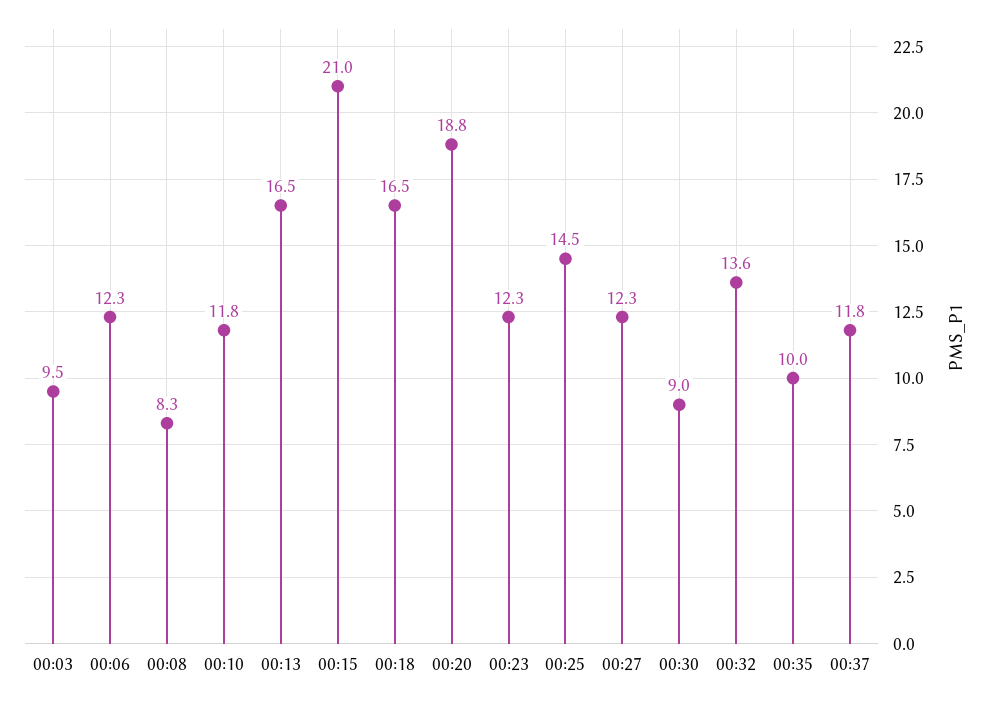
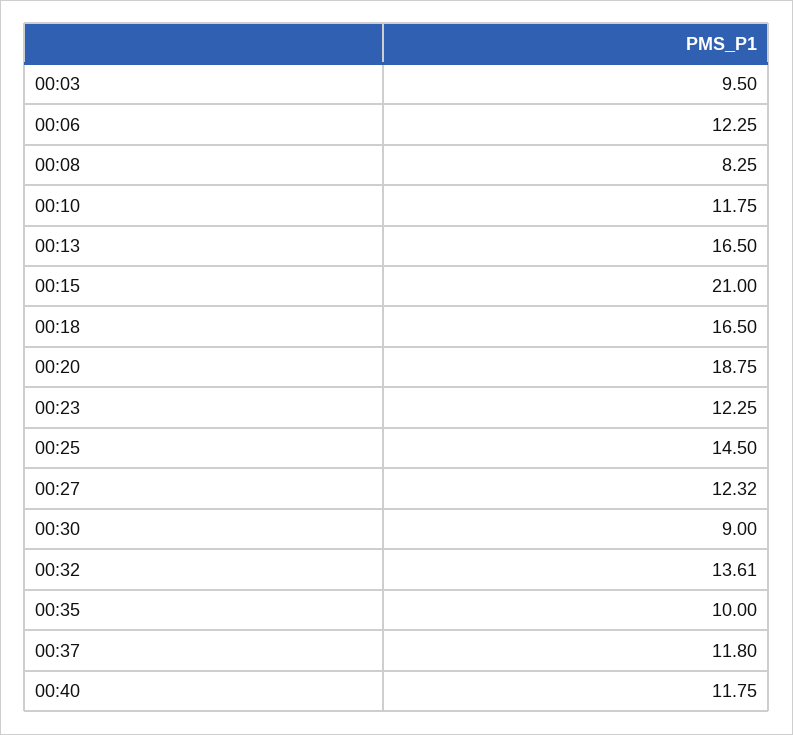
00:40: none -> 11.75

